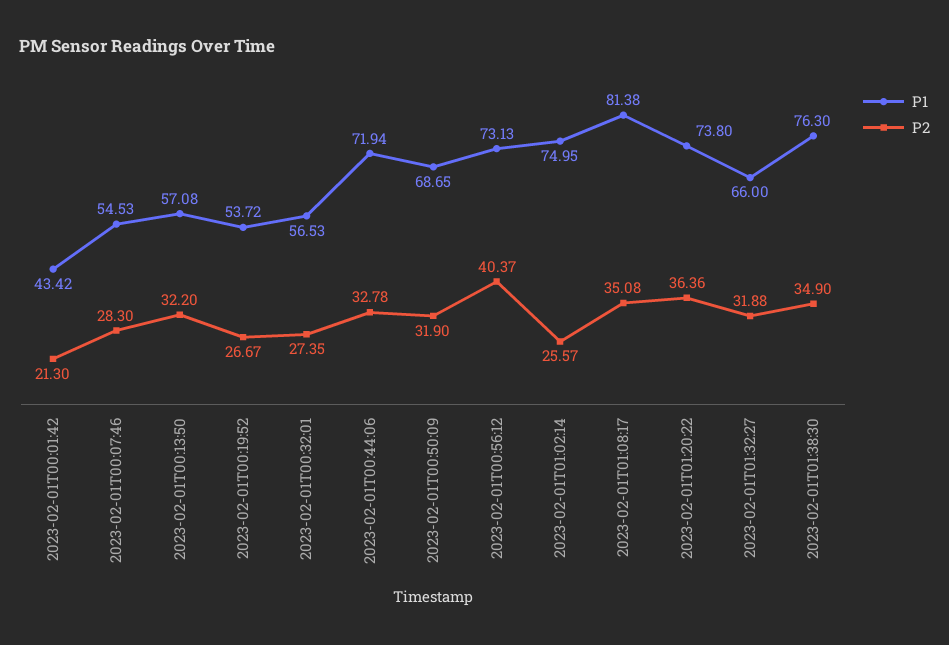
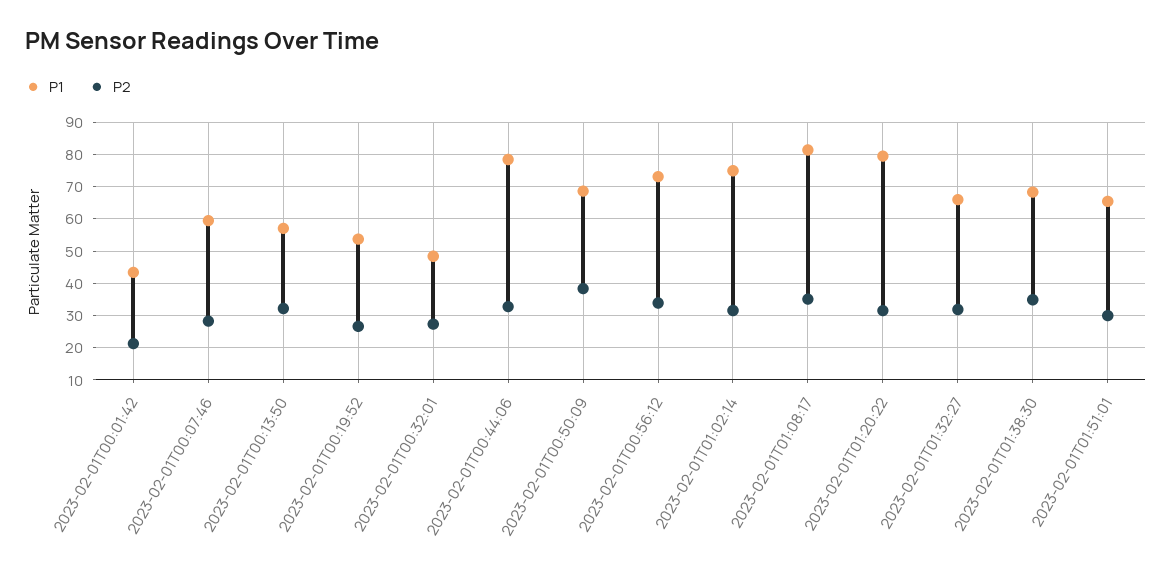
P1, 2023-02-01T00:07:46: 54.53 -> 60
P1, 2023-02-01T00:32:01: 56.53 -> 48
P1, 2023-02-01T00:44:06: 71.94 -> 78
P2, 2023-02-01T00:50:09: 31.9 -> 38
P2, 2023-02-01T00:56:12: 40.37 -> 34
P2, 2023-02-01T01:02:14: 25.57 -> 32
P1, 2023-02-01T01:20:22: 73.8 -> 80
P2, 2023-02-01T01:20:22: 36.36 -> 32
P1, 2023-02-01T01:38:30: 76.3 -> 68
P1, 2023-02-01T01:51:01: none -> 66
P2, 2023-02-01T01:51:01: none -> 30

